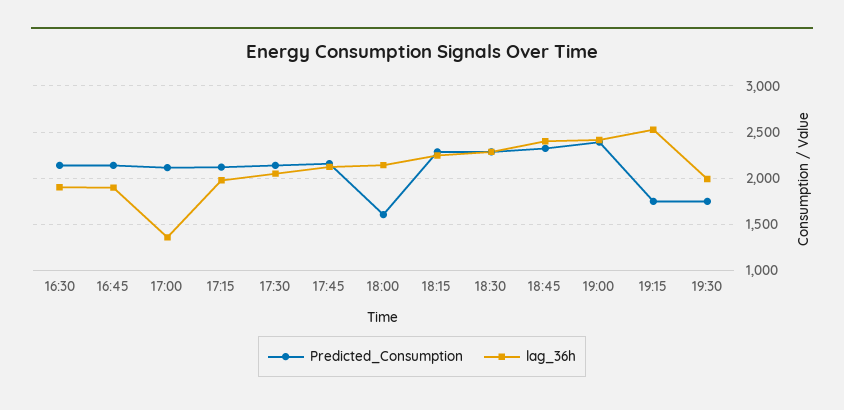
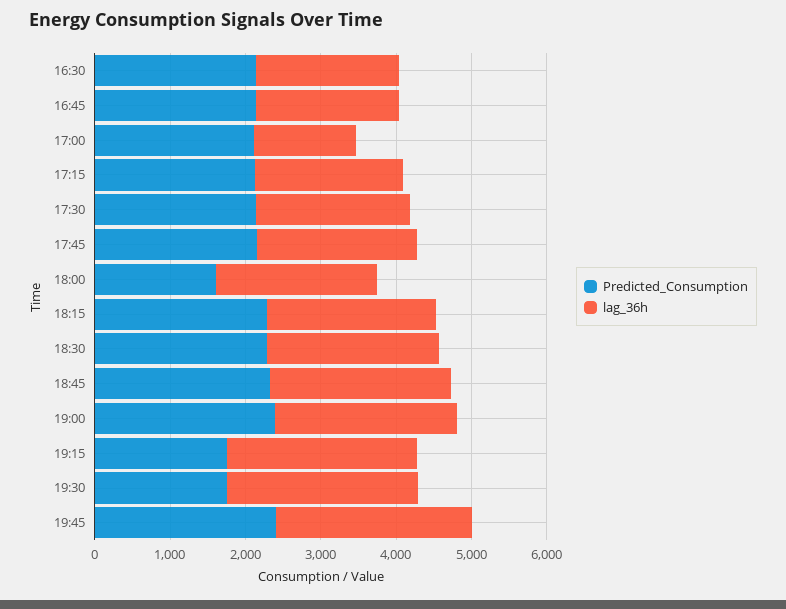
lag_36h, 19:30: 2000 -> 2600
Predicted_Consumption, 19:45: none -> 2400
lag_36h, 19:45: none -> 2600

